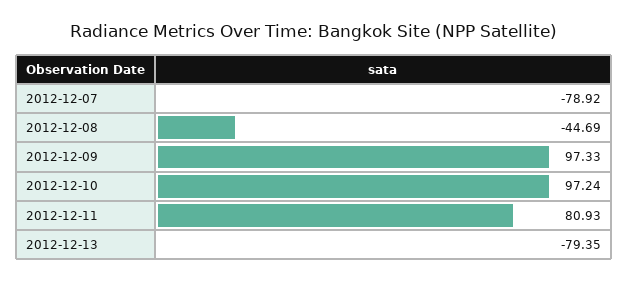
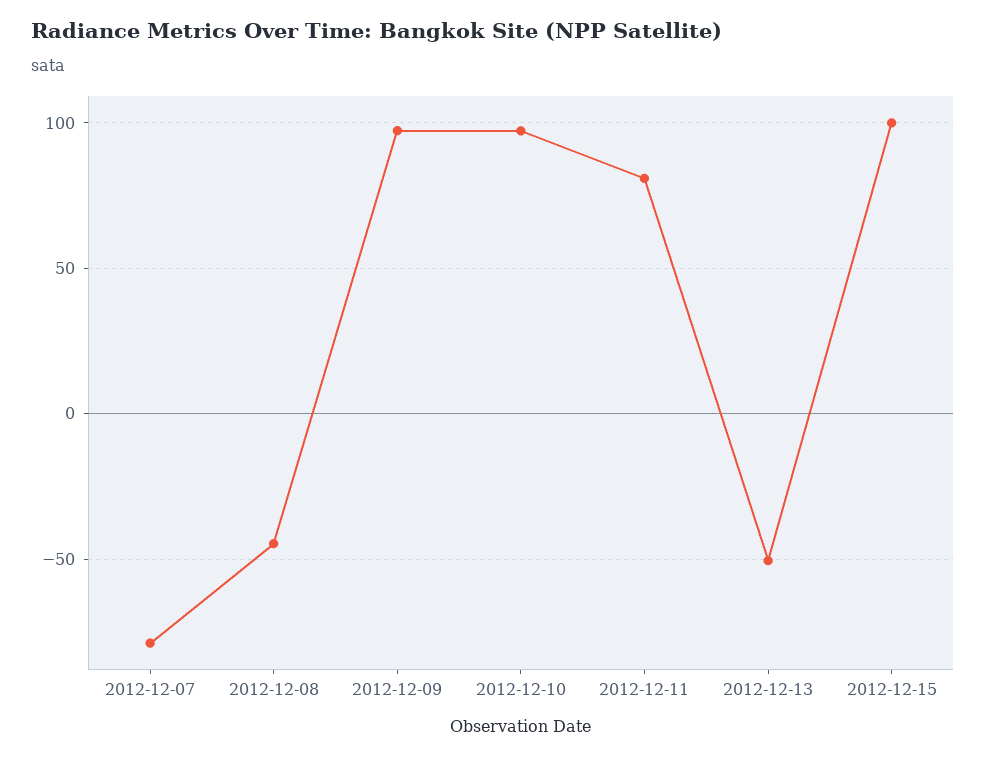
2012-12-13: -79.35 -> -50
2012-12-15: none -> 100

